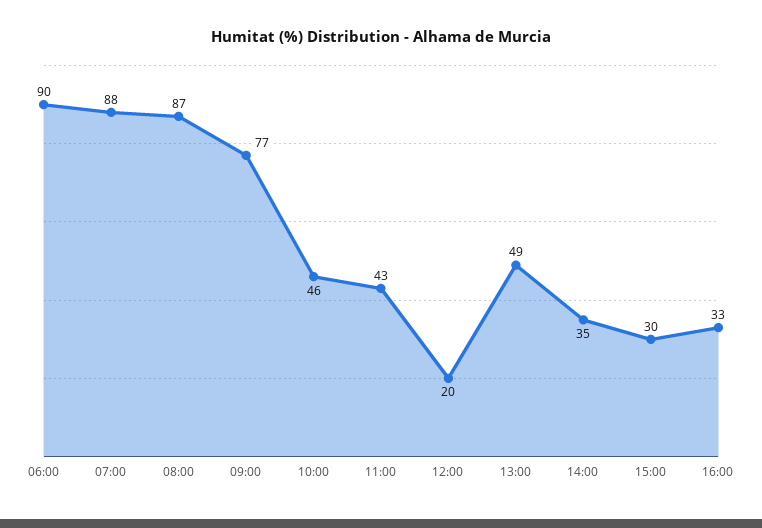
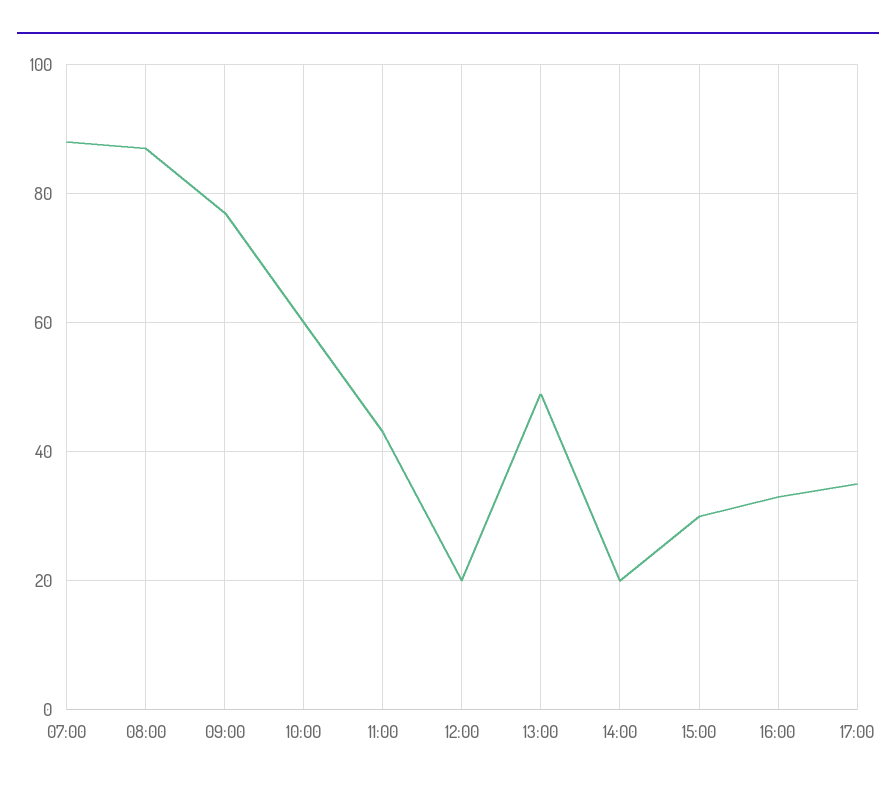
06:00: 90 -> none
10:00: 46 -> 60
14:00: 35 -> 20
17:00: none -> 35

